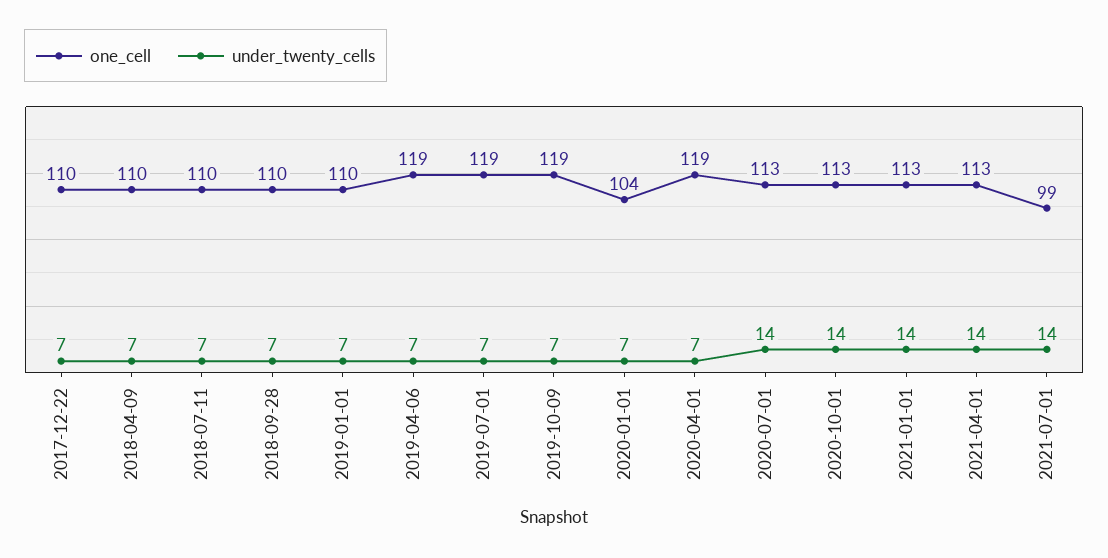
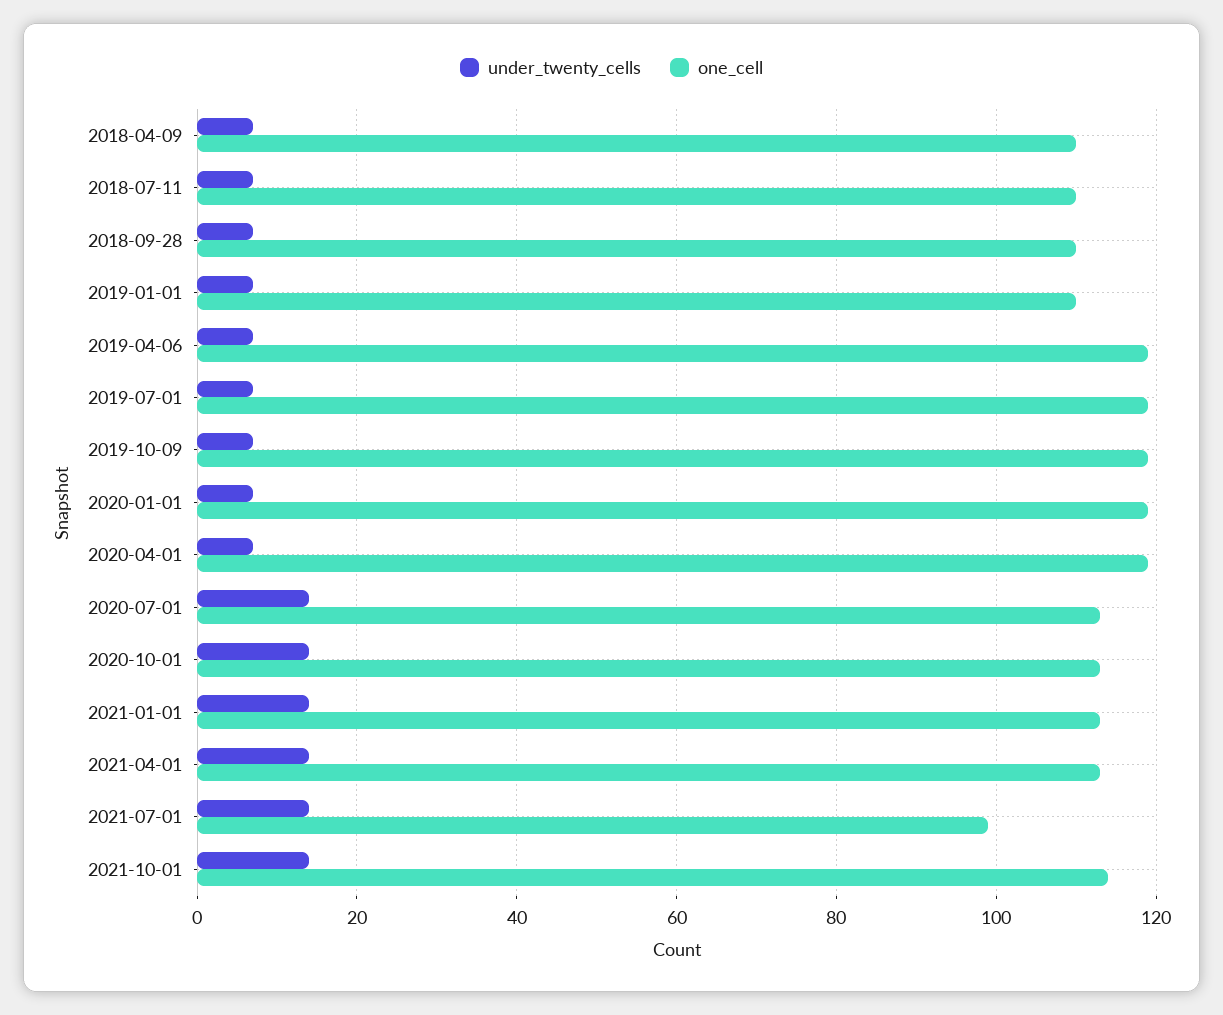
one_cell, 2017-12-22: 110 -> none
under_twenty_cells, 2017-12-22: 7 -> none
one_cell, 2020-01-01: 104 -> 120
under_twenty_cells, 2021-10-01: none -> 15
one_cell, 2021-10-01: none -> 115

